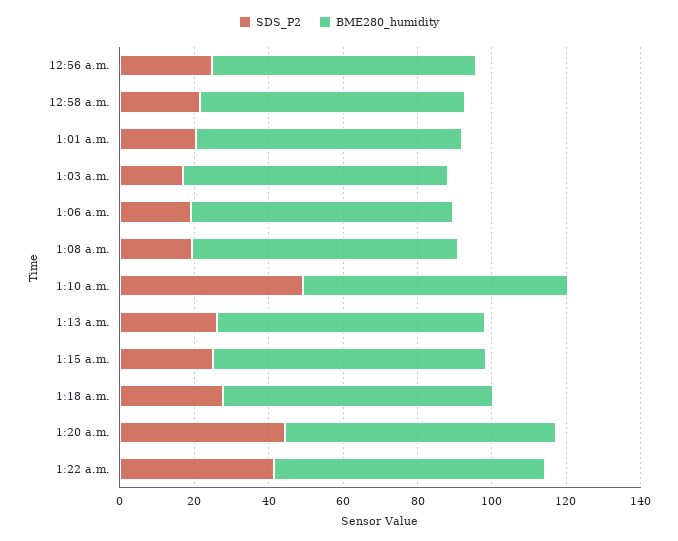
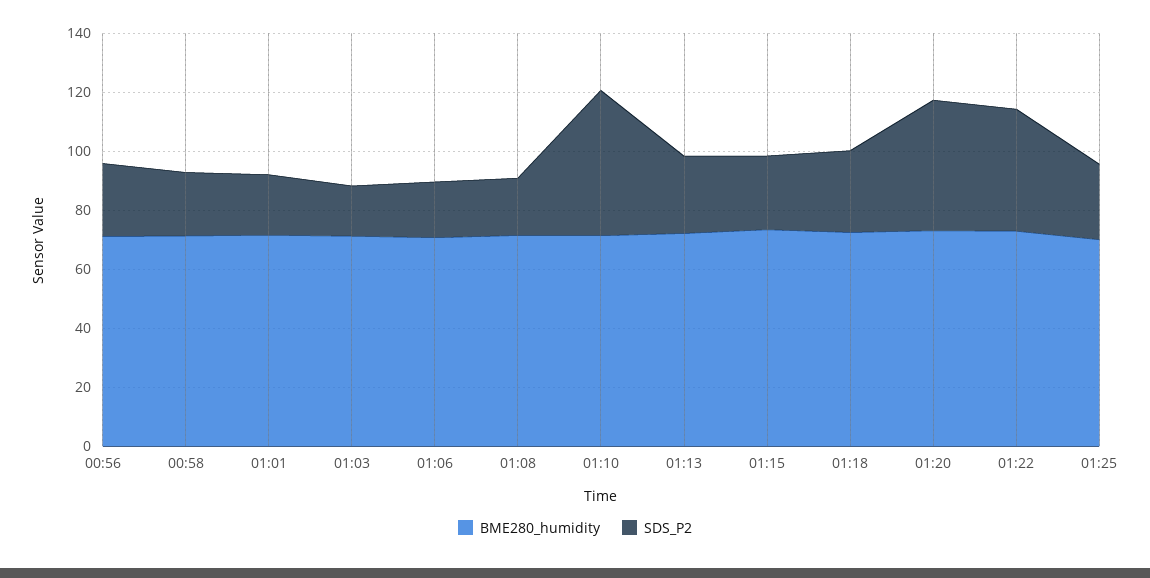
BME280_humidity, 01:25: none -> 70
SDS_P2, 01:25: none -> 25

